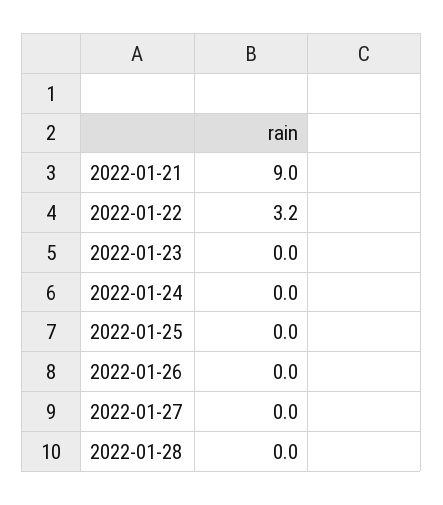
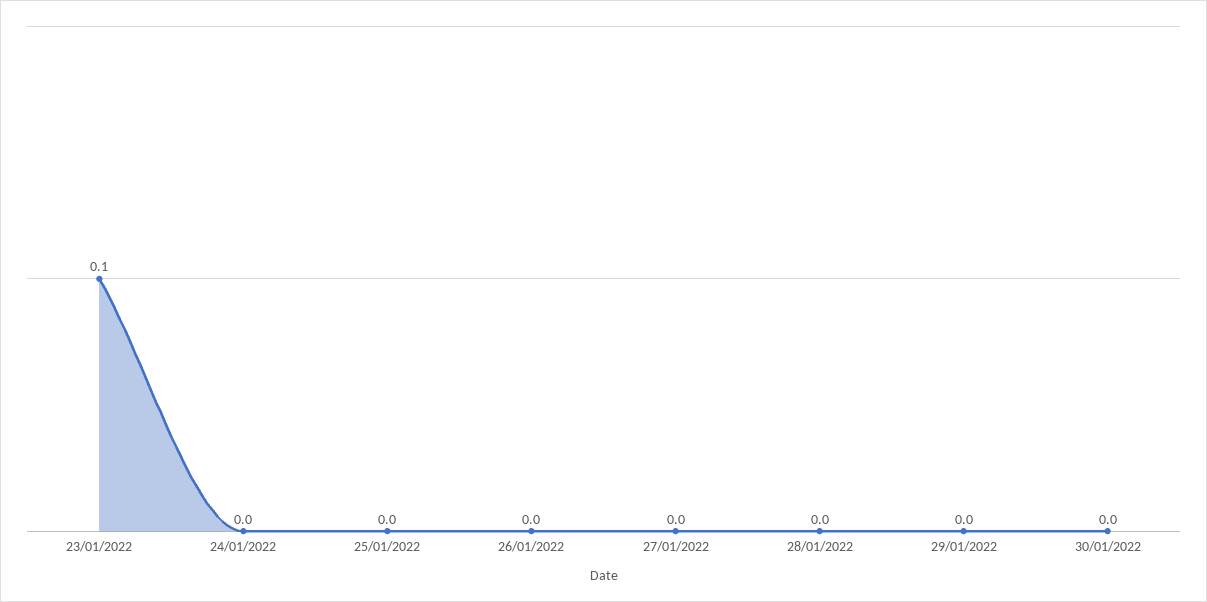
2022-01-21: 9 -> none
2022-01-22: 3.2 -> none
2022-01-23: 0 -> 0.1
29/01/2022: none -> 0
30/01/2022: none -> 0

